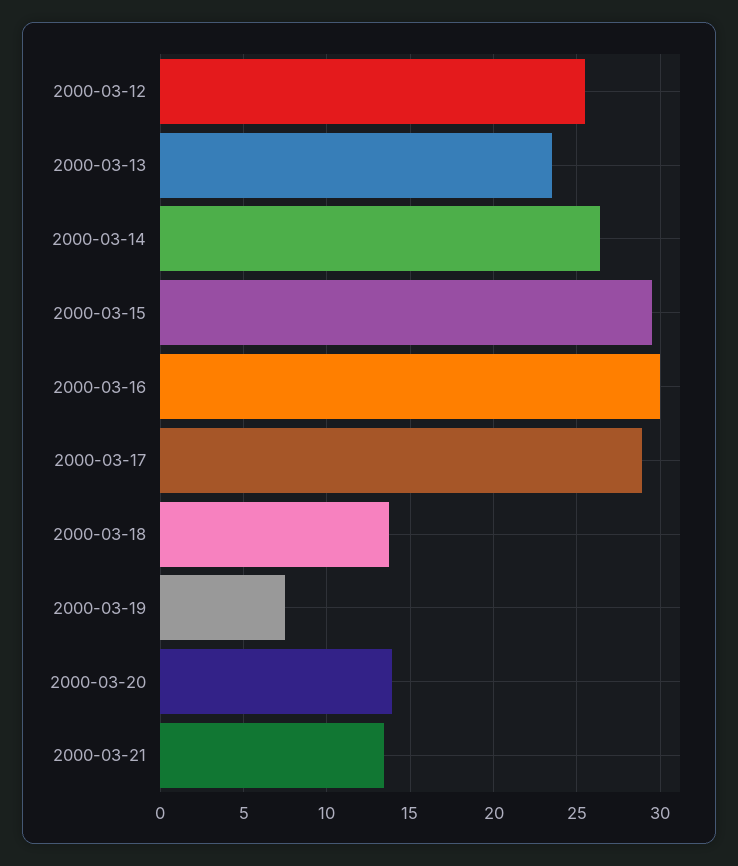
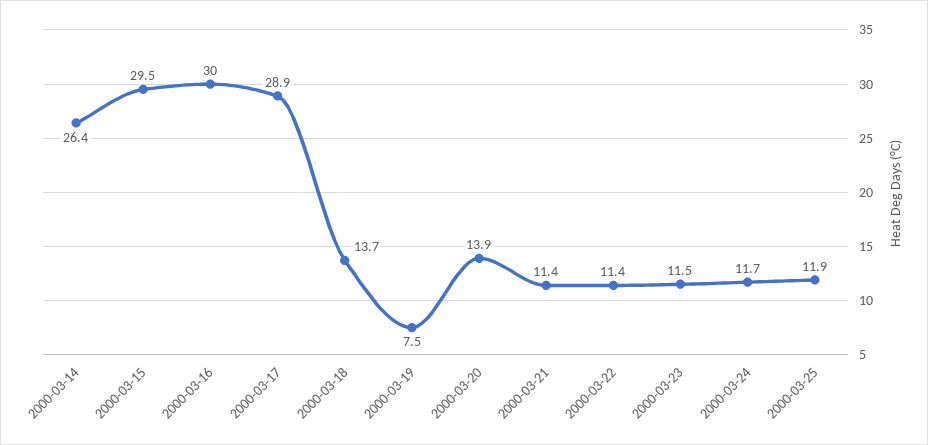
2000-03-12: 25.5 -> none
2000-03-13: 23.5 -> none
2000-03-21: 13.5 -> 11.4
2000-03-22: none -> 11.4
2000-03-23: none -> 11.5
2000-03-24: none -> 11.7
2000-03-25: none -> 11.9

